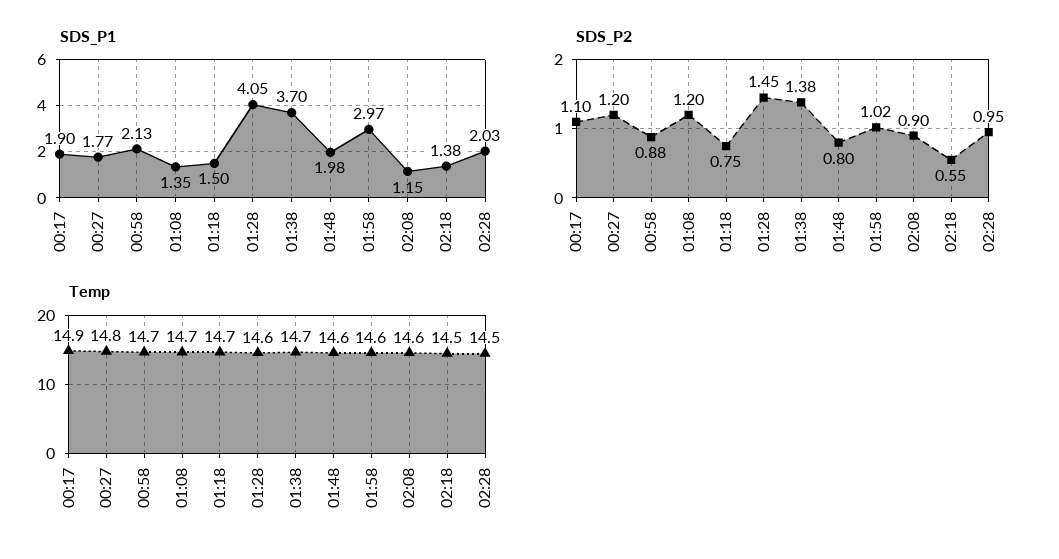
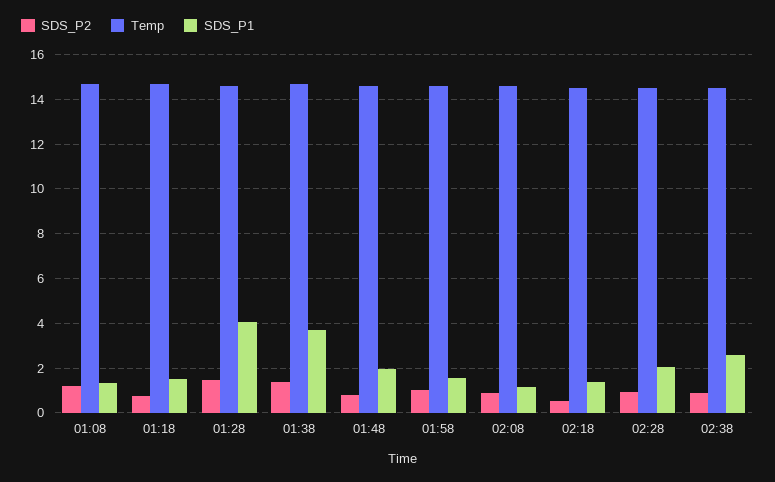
SDS_P1, 00:17: 1.9 -> none
SDS_P1, 00:27: 1.77 -> none
SDS_P1, 00:58: 2.13 -> none
SDS_P1, 01:58: 2.97 -> 1.5
SDS_P2, 00:17: 1.1 -> none
SDS_P2, 00:27: 1.2 -> none
SDS_P2, 00:58: 0.88 -> none
Temp, 00:17: 14.9 -> none
Temp, 00:27: 14.8 -> none
Temp, 00:58: 14.7 -> none
SDS_P2, 02:38: none -> 1
Temp, 02:38: none -> 14.5
SDS_P1, 02:38: none -> 2.5

